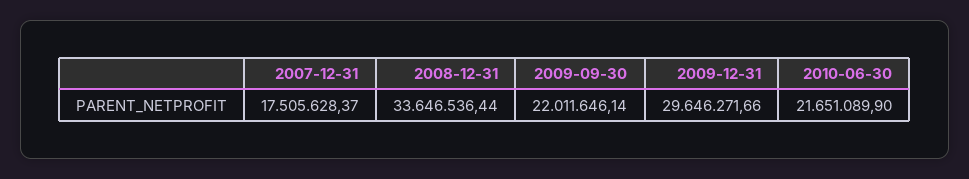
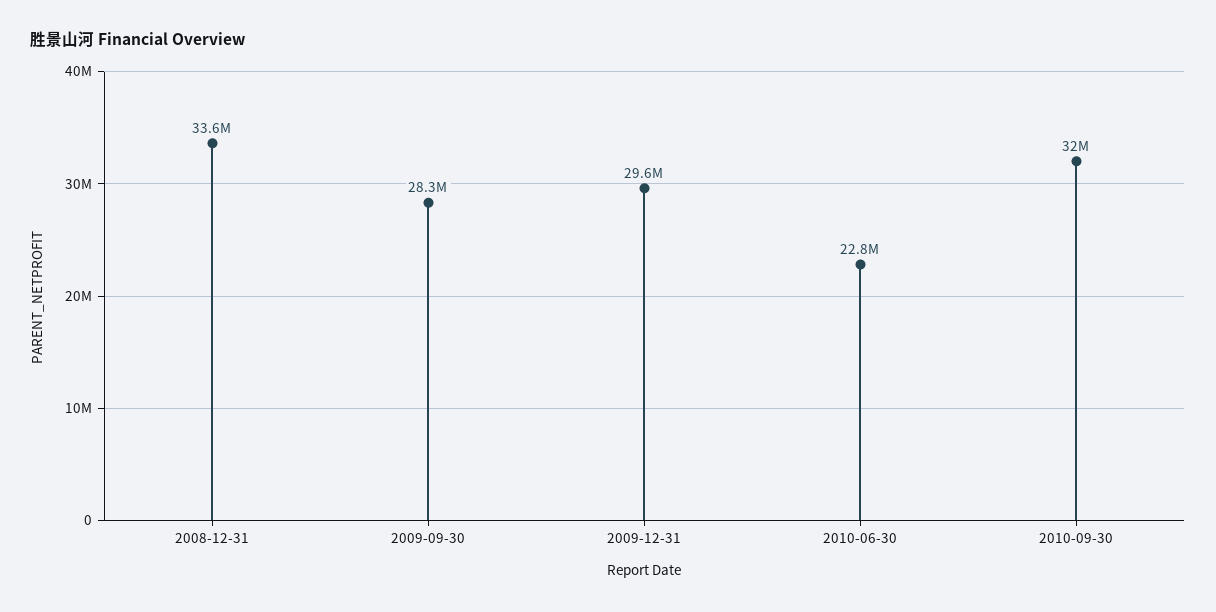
2007-12-31: 17505628.37 -> none
2009-09-30: 22011646.14 -> 28300000
2010-06-30: 21651089.9 -> 22800000
2010-09-30: none -> 32000000

